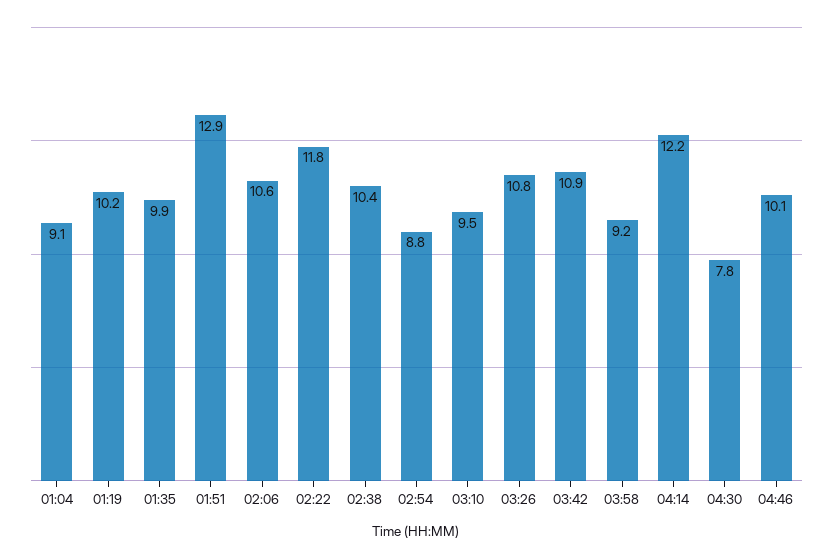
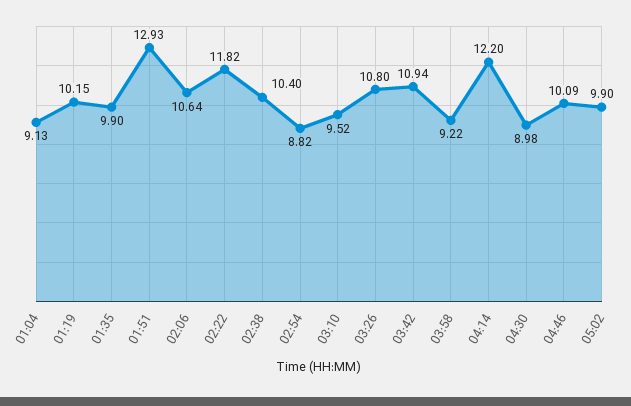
04:30: 7.8 -> 8.98
05:02: none -> 9.9

